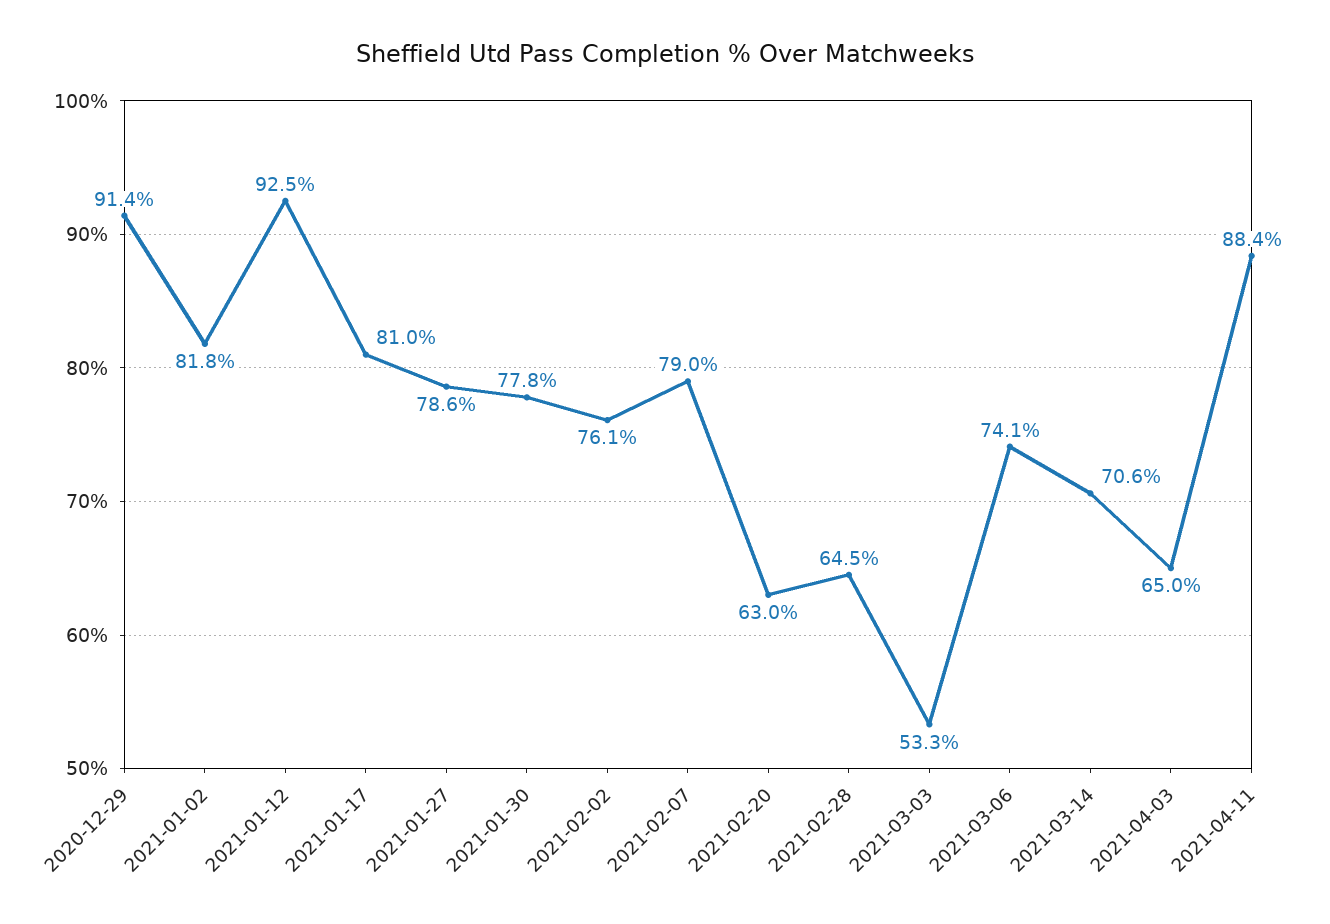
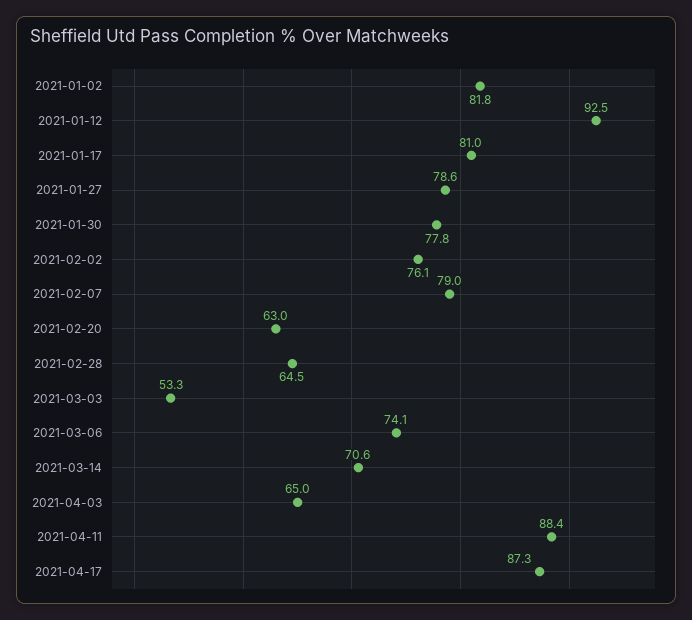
2020-12-29: 91.4 -> none
2021-04-17: none -> 87.3

